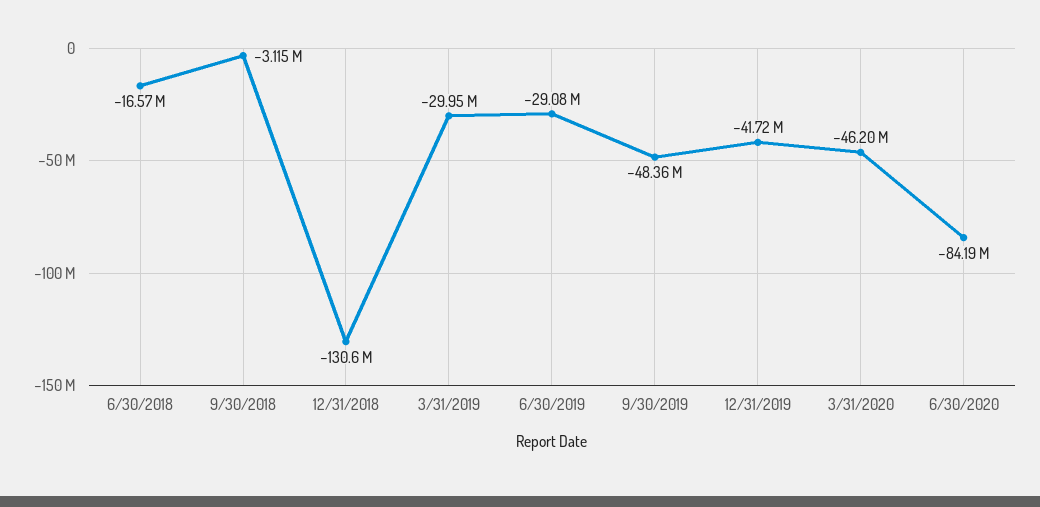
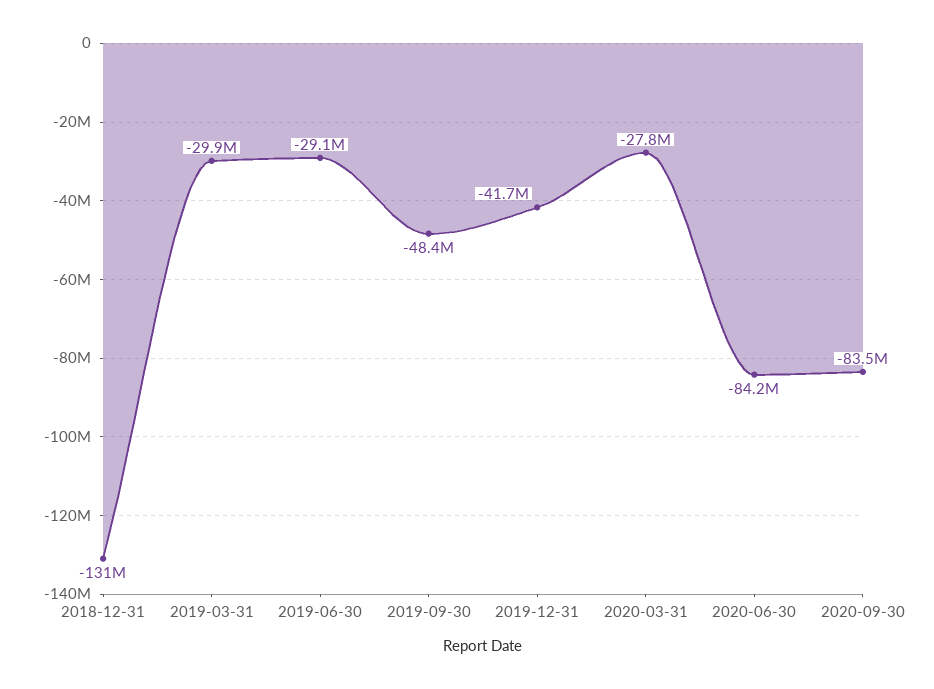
6/30/2018: -16570000 -> none
9/30/2018: -3115000 -> none
3/31/2020: -46200000 -> -27800000
2020-09-30: none -> -83500000

